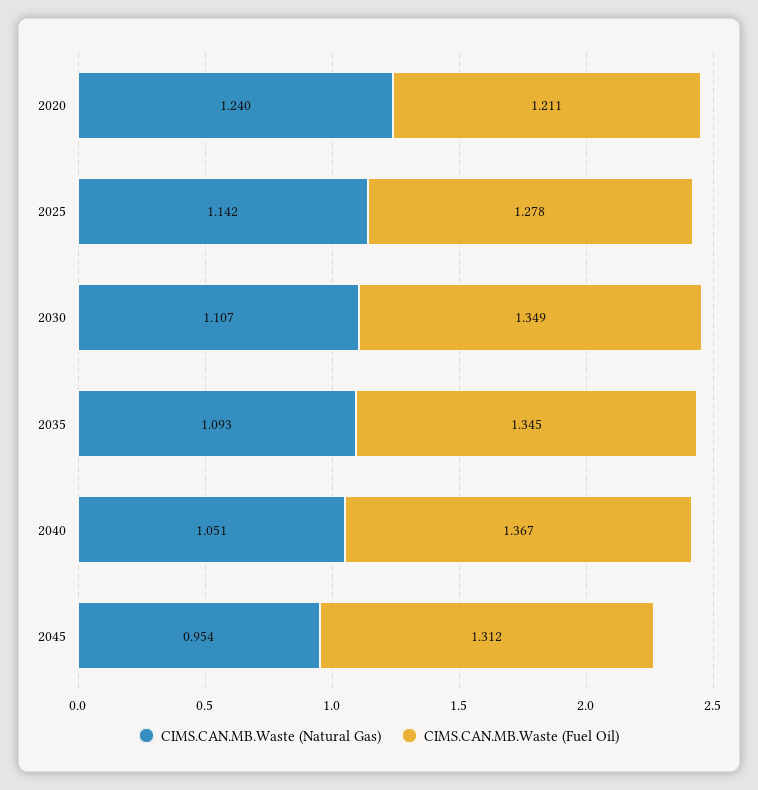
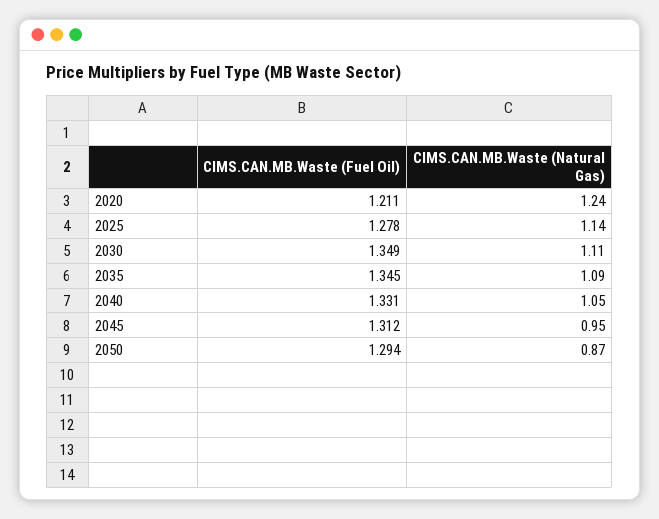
CIMS.CAN.MB.Waste (Fuel Oil), 2040: 1.367 -> 1.331
CIMS.CAN.MB.Waste (Fuel Oil), 2050: none -> 1.294
CIMS.CAN.MB.Waste (Natural Gas), 2050: none -> 0.87

